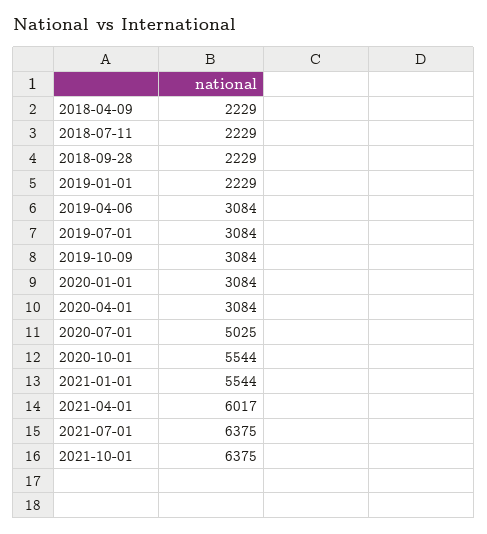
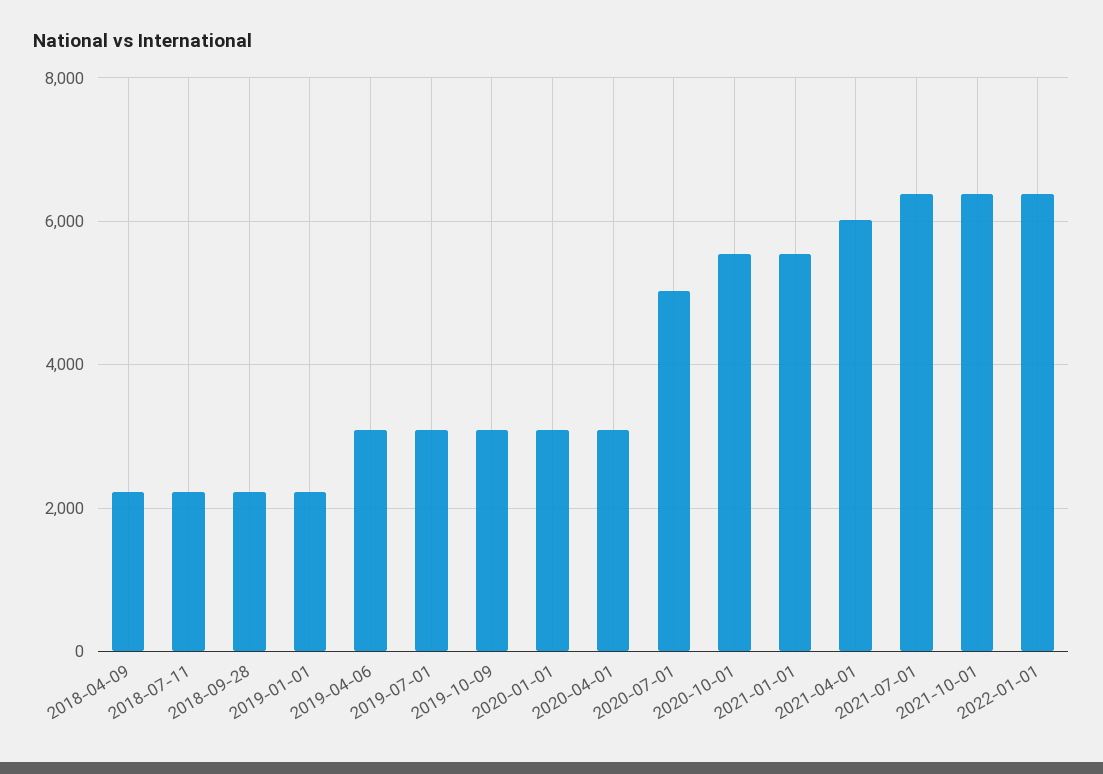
2022-01-01: none -> 6400

